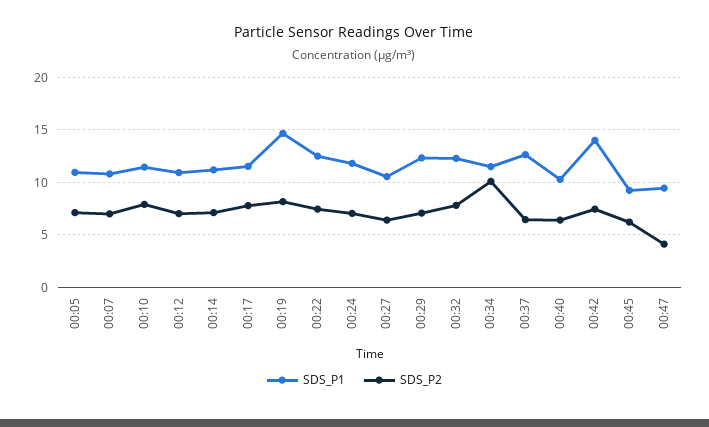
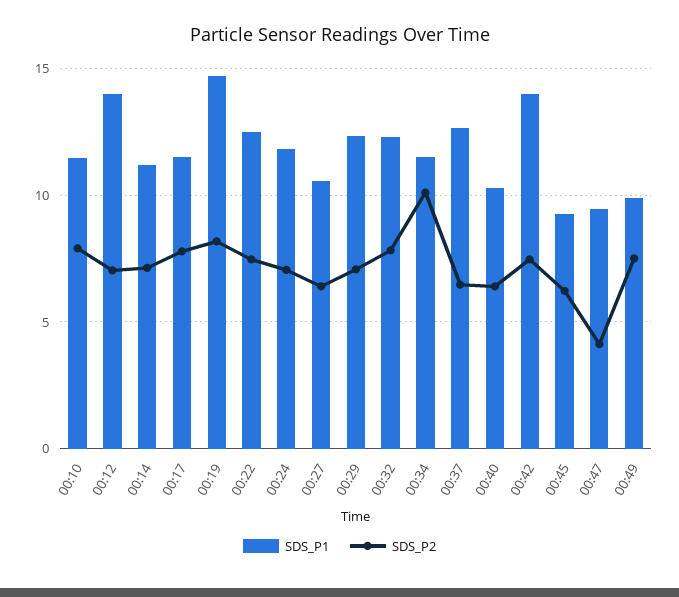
SDS_P1, 00:05: 11 -> none
SDS_P2, 00:05: 7 -> none
SDS_P1, 00:07: 11 -> none
SDS_P2, 00:07: 7 -> none
SDS_P1, 00:12: 11 -> 14
SDS_P1, 00:49: none -> 10
SDS_P2, 00:49: none -> 7.5

